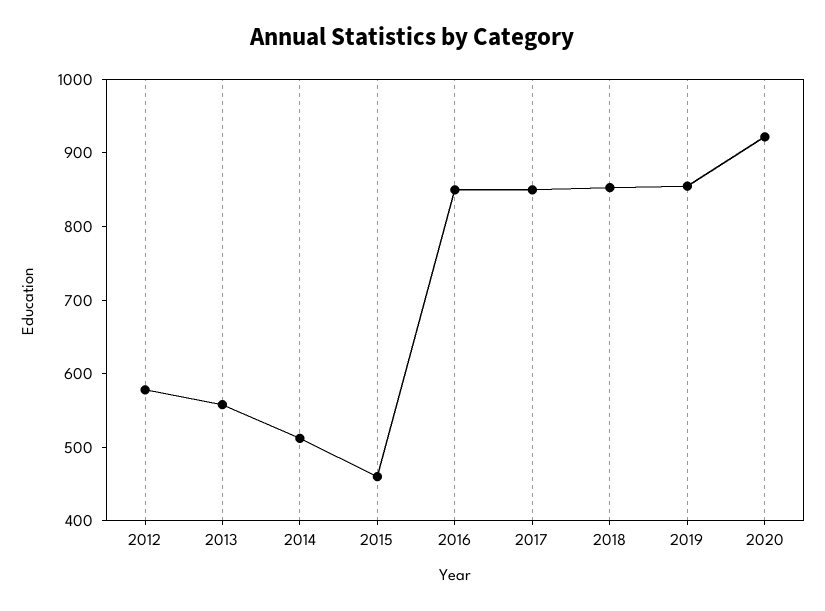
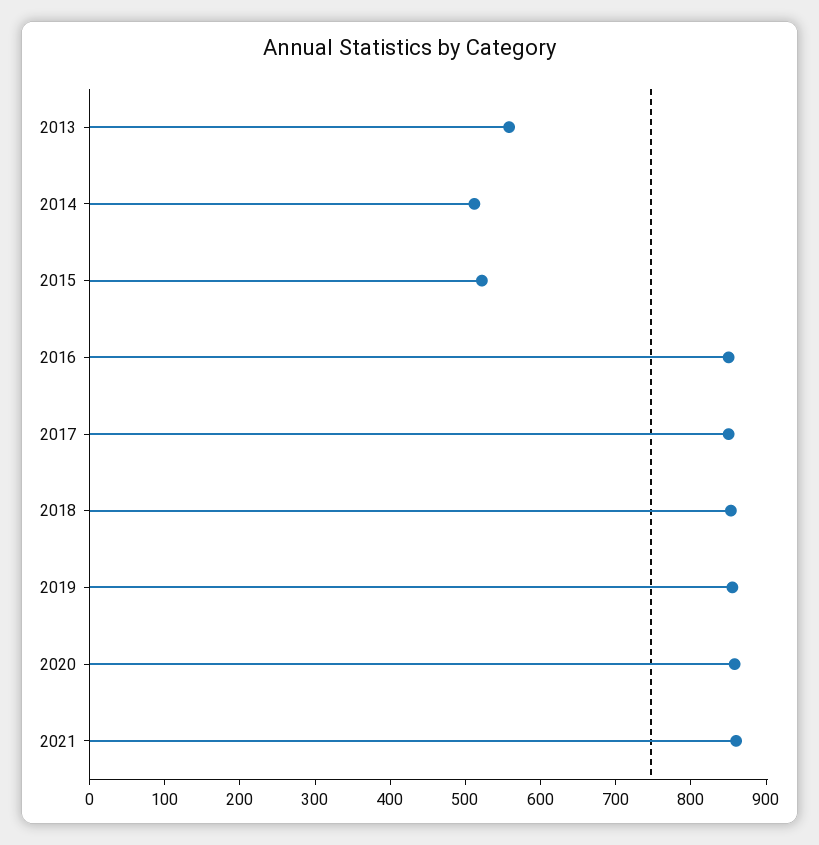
2012: 580 -> none
2015: 460 -> 520
2020: 920 -> 860
2021: none -> 860

